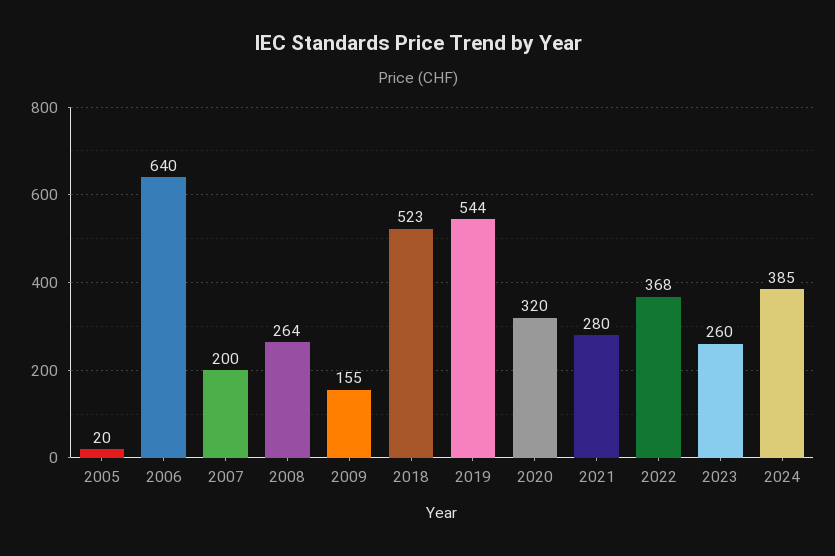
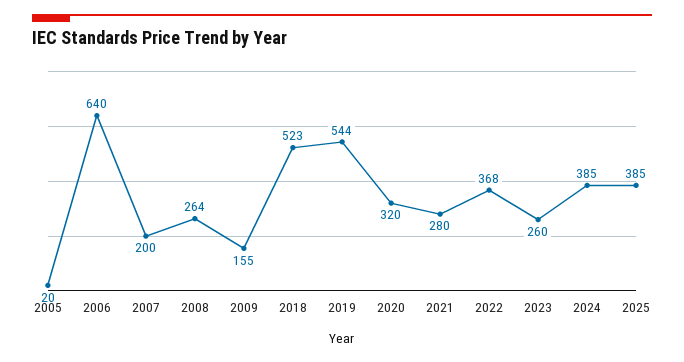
2025: none -> 385

